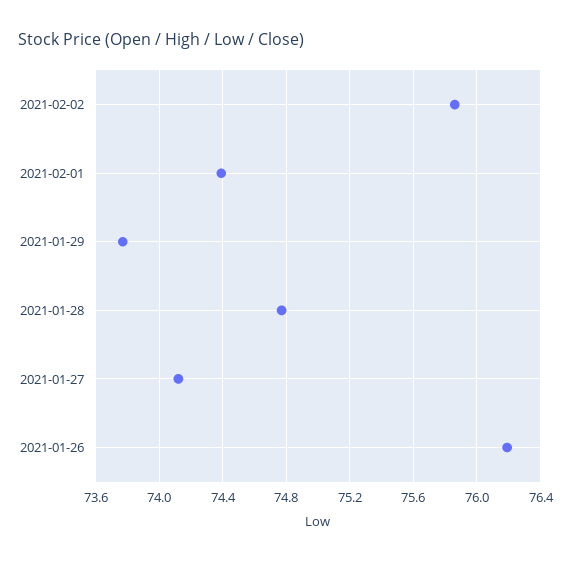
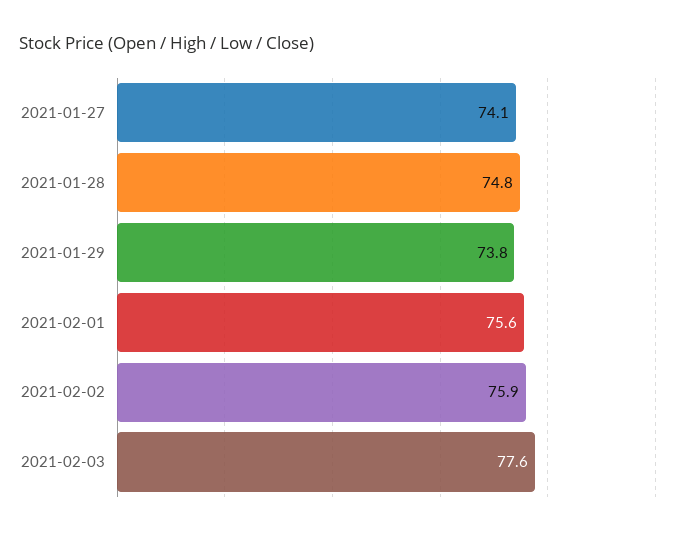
2021-02-01: 74.4 -> 75.6
2021-01-26: 76.2 -> none
2021-02-03: none -> 77.6

